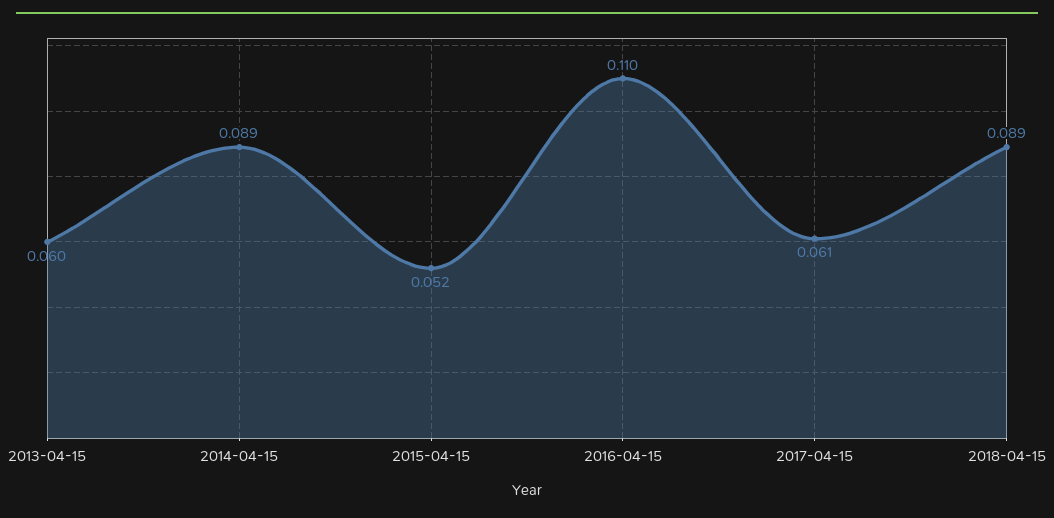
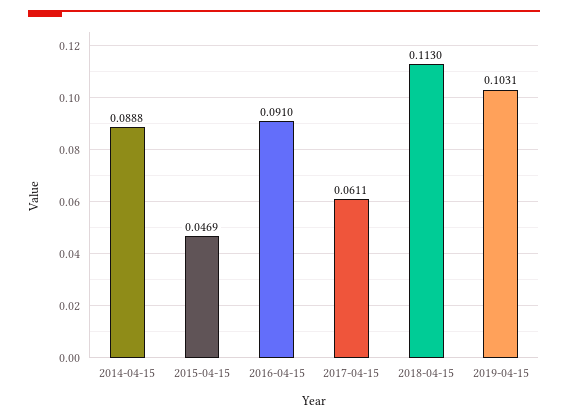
2013-04-15: 0.06 -> none
2015-04-15: 0.052 -> 0.0469
2016-04-15: 0.11 -> 0.091
2018-04-15: 0.089 -> 0.113
2019-04-15: none -> 0.1031

